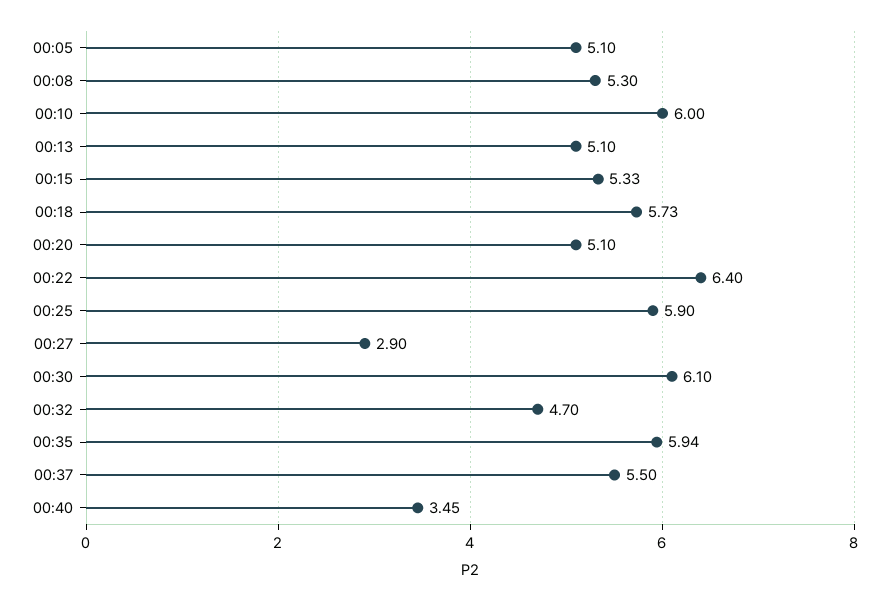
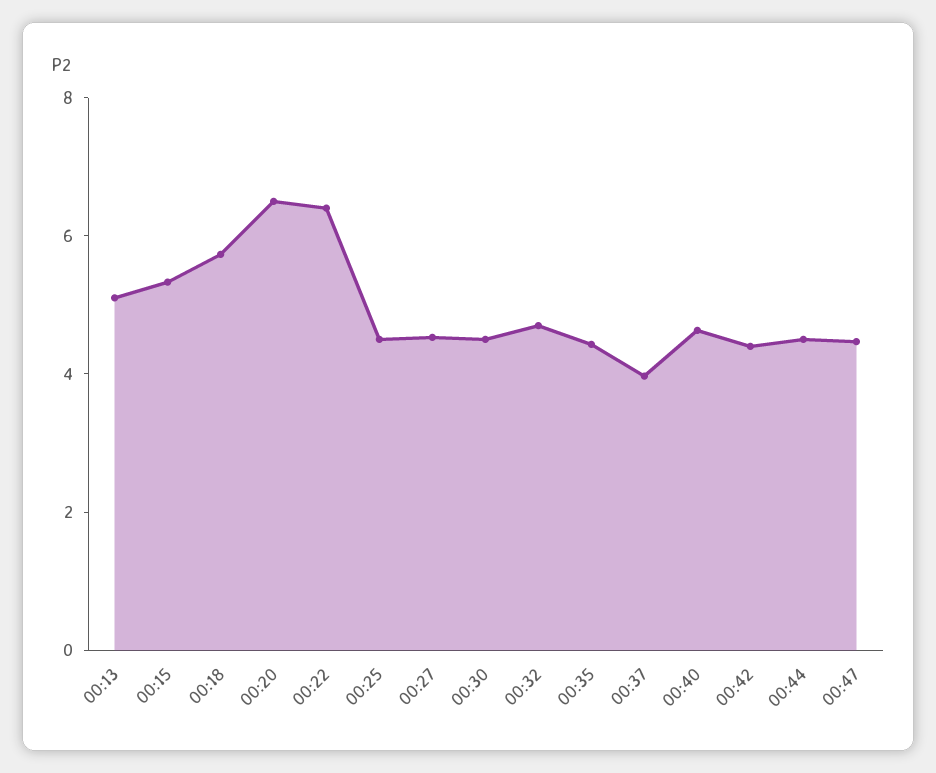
00:05: 5.1 -> none
00:08: 5.3 -> none
00:10: 6 -> none
00:20: 5.1 -> 6.5
00:25: 5.9 -> 4.5
00:27: 2.9 -> 4.5
00:30: 6.1 -> 4.5
00:35: 5.94 -> 4.5
00:37: 5.5 -> 4
00:40: 3.45 -> 4.5
00:42: none -> 4.5
00:44: none -> 4.5
00:47: none -> 4.5

